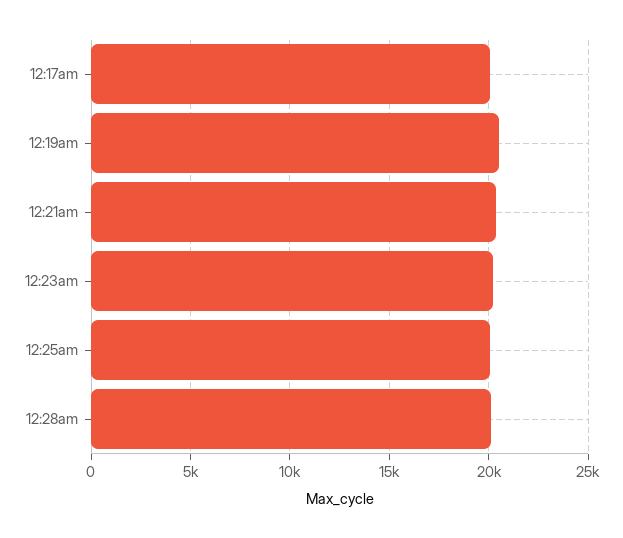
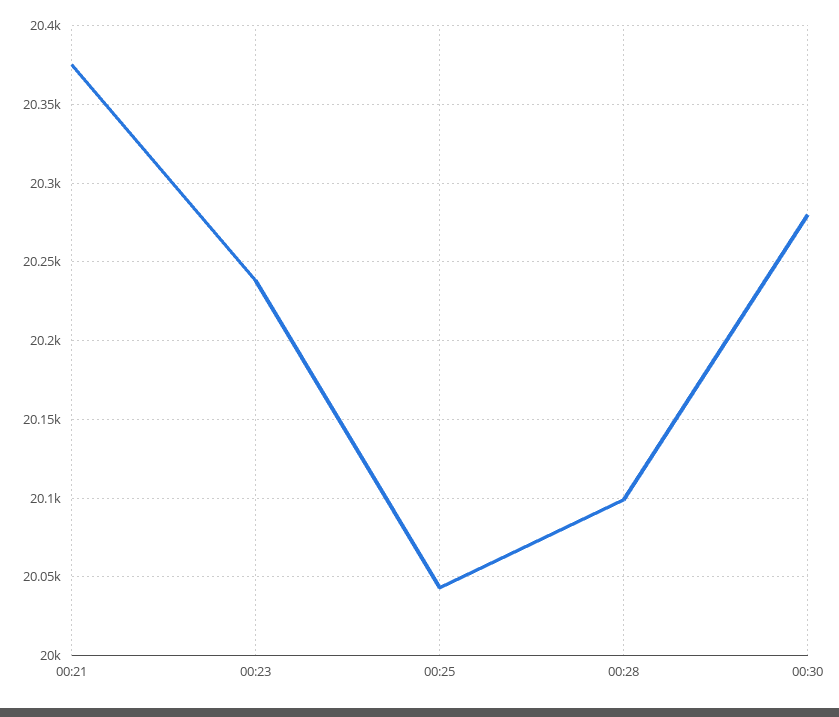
12:17am: 20000 -> none
12:19am: 20500 -> none
00:30: none -> 20280

